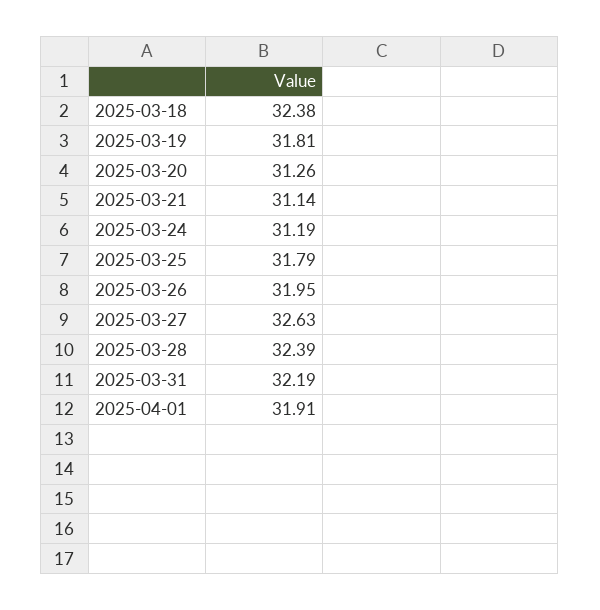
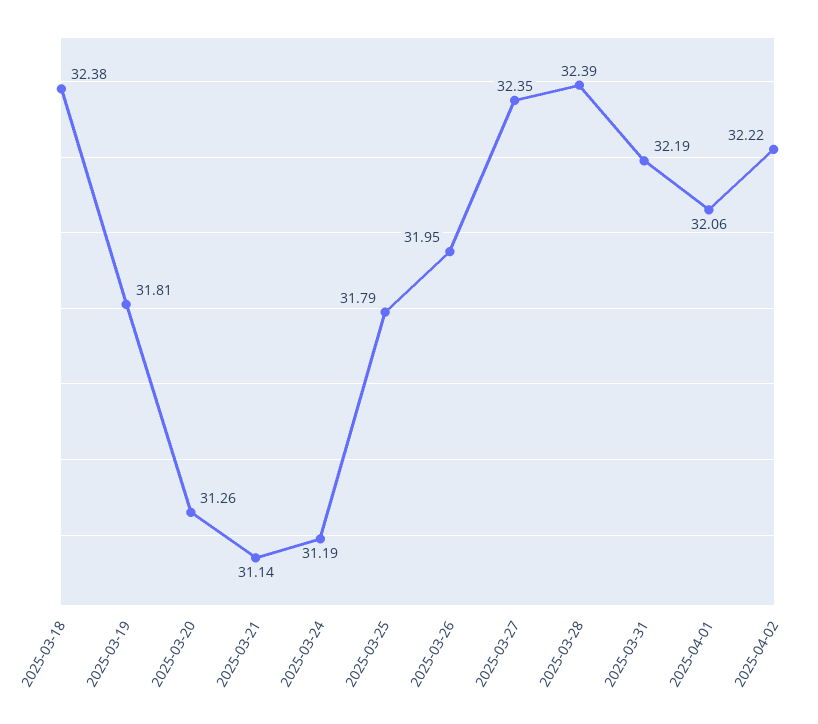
2025-03-27: 32.63 -> 32.35
2025-04-01: 31.91 -> 32.06
2025-04-02: none -> 32.22

